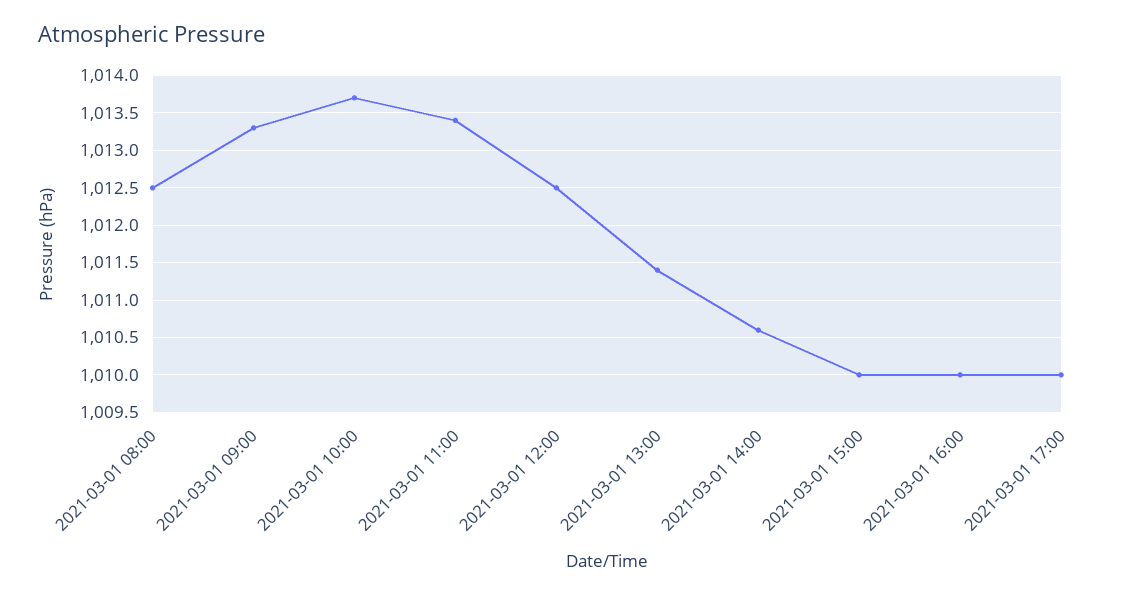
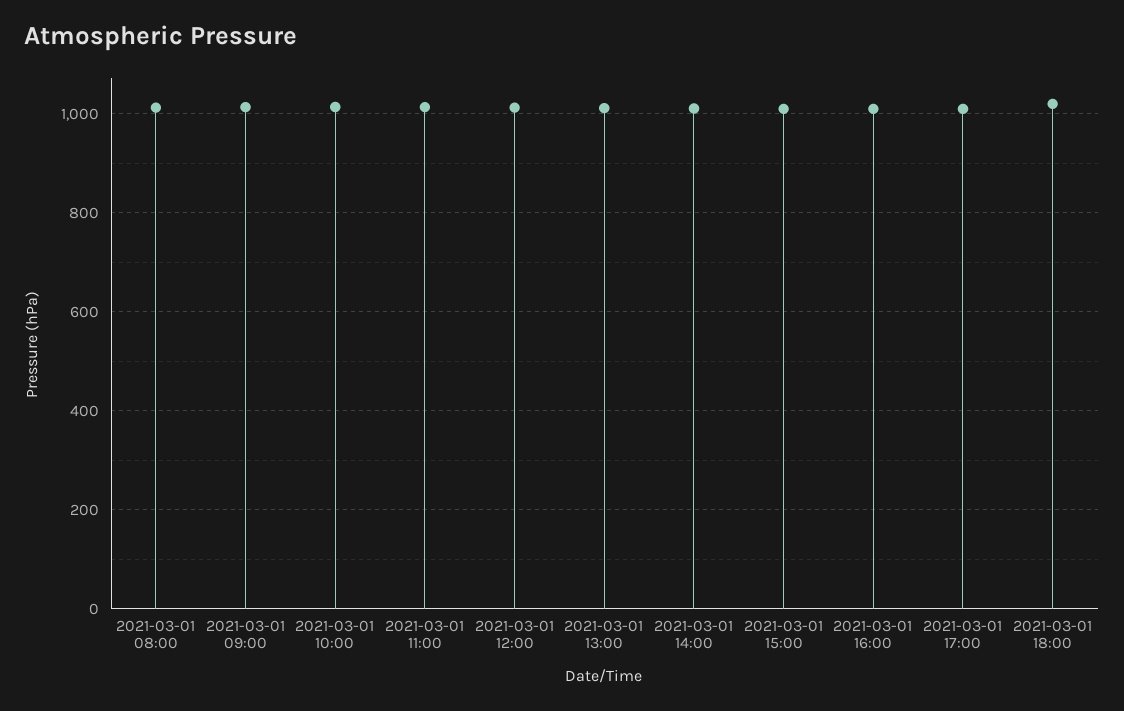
2021-03-01 18:00: none -> 1020

